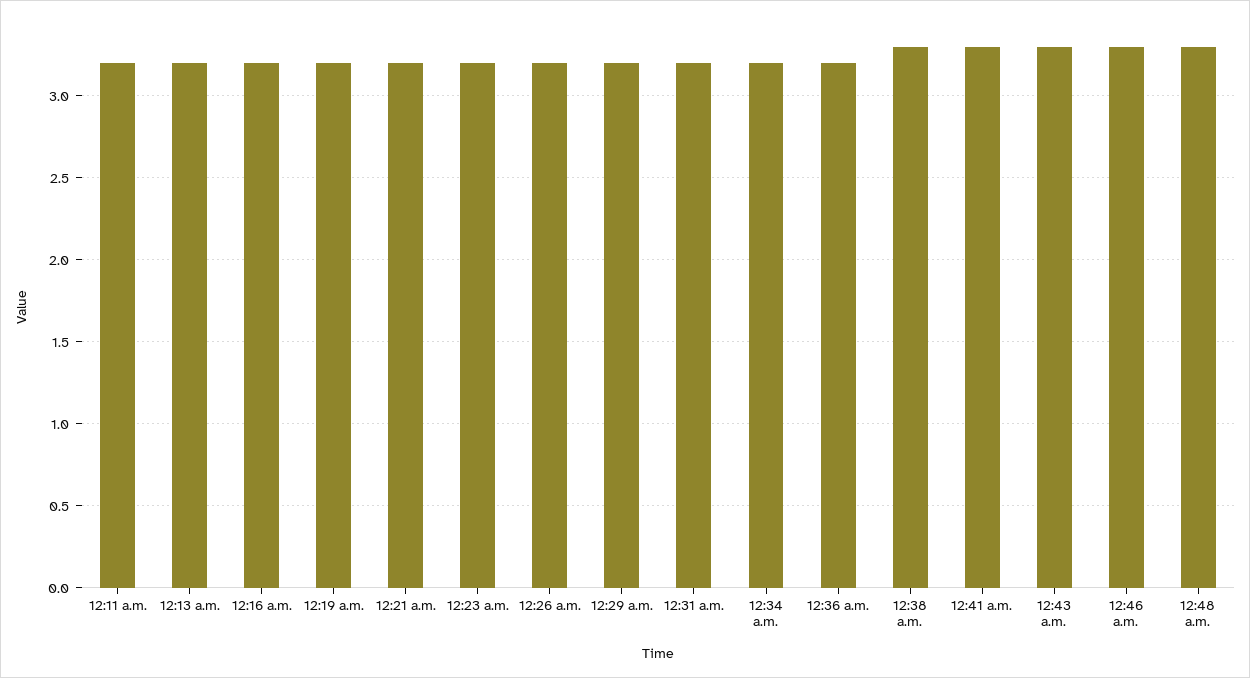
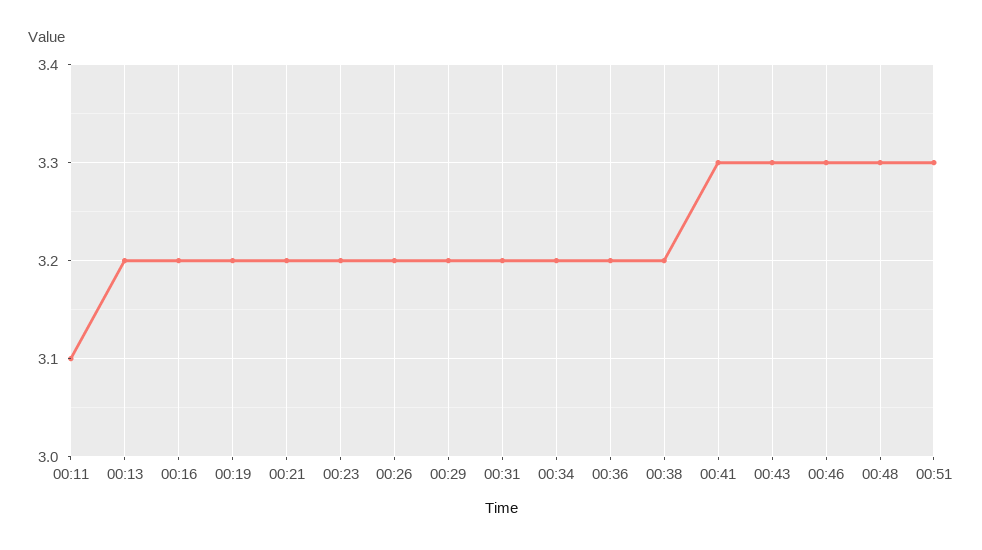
12:11 a.m.: 3.2 -> 3.1
12:38 a.m.: 3.3 -> 3.2
00:51: none -> 3.3

